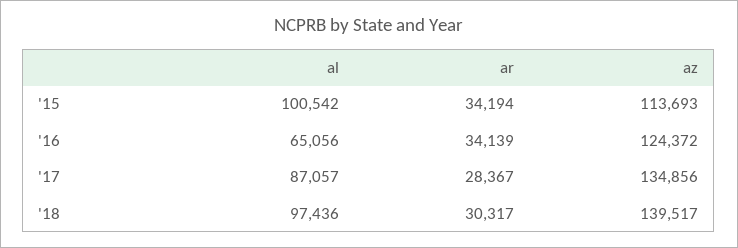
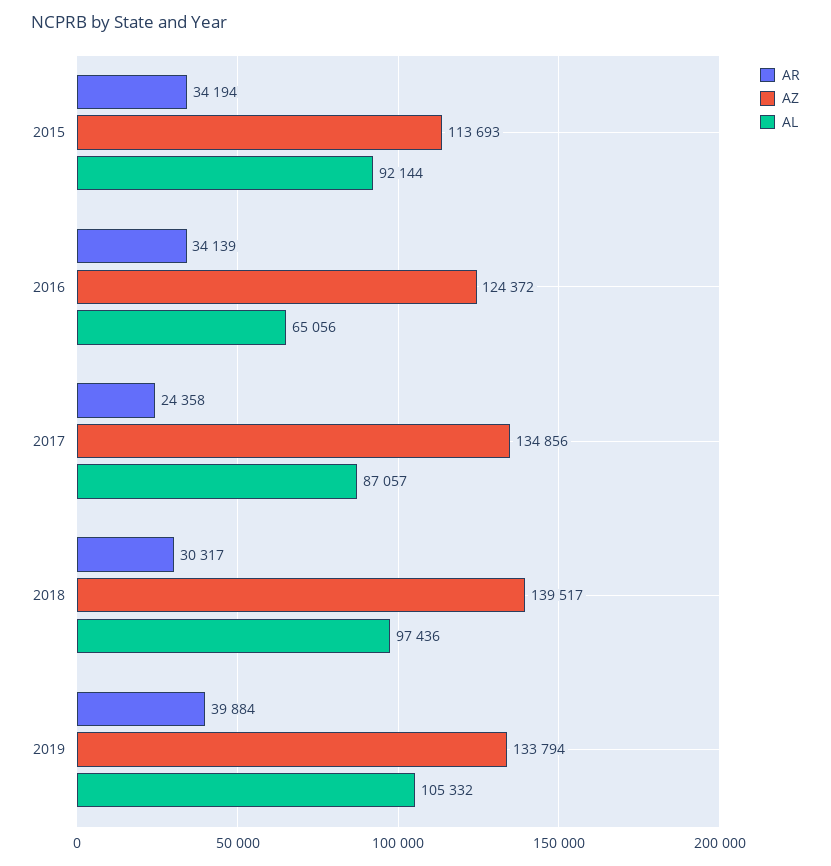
al, '15: 100542 -> 92144
ar, '17: 28367 -> 24358
ar, 2019: none -> 39884
az, 2019: none -> 133794
al, 2019: none -> 105332

